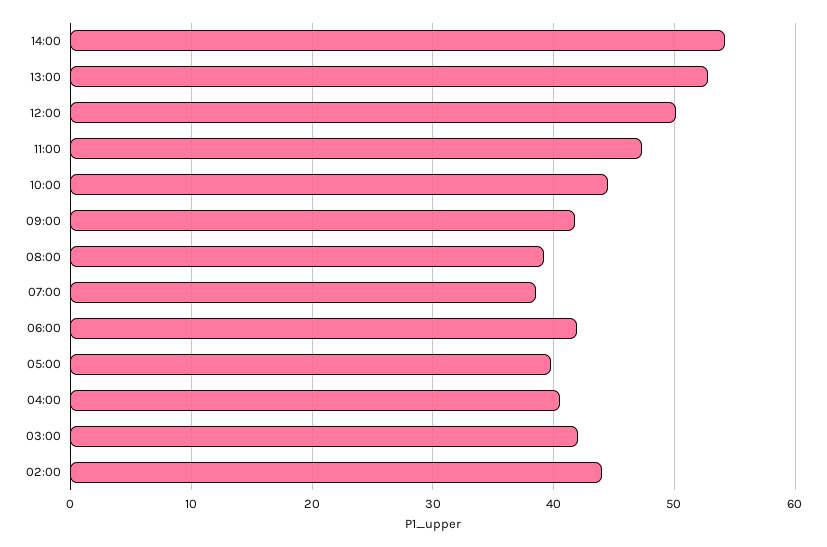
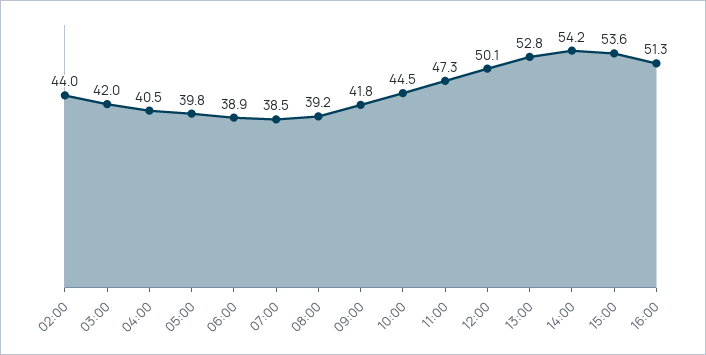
06:00: 42 -> 38.9
15:00: none -> 53.6
16:00: none -> 51.3

